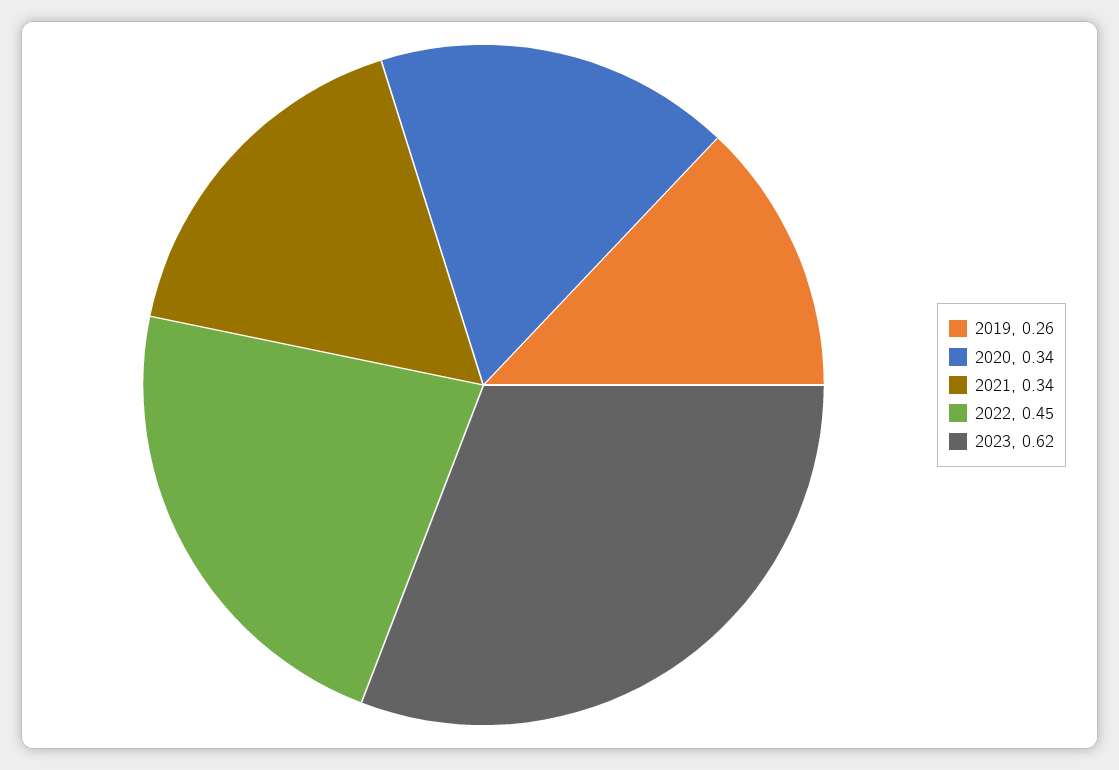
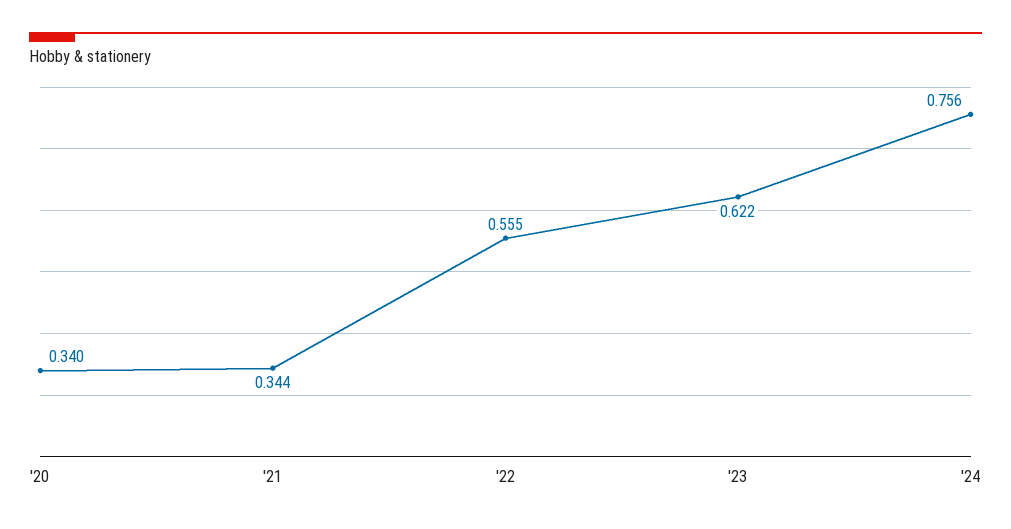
2019: 0.26 -> none
2022: 0.45 -> 0.555
'24: none -> 0.756

